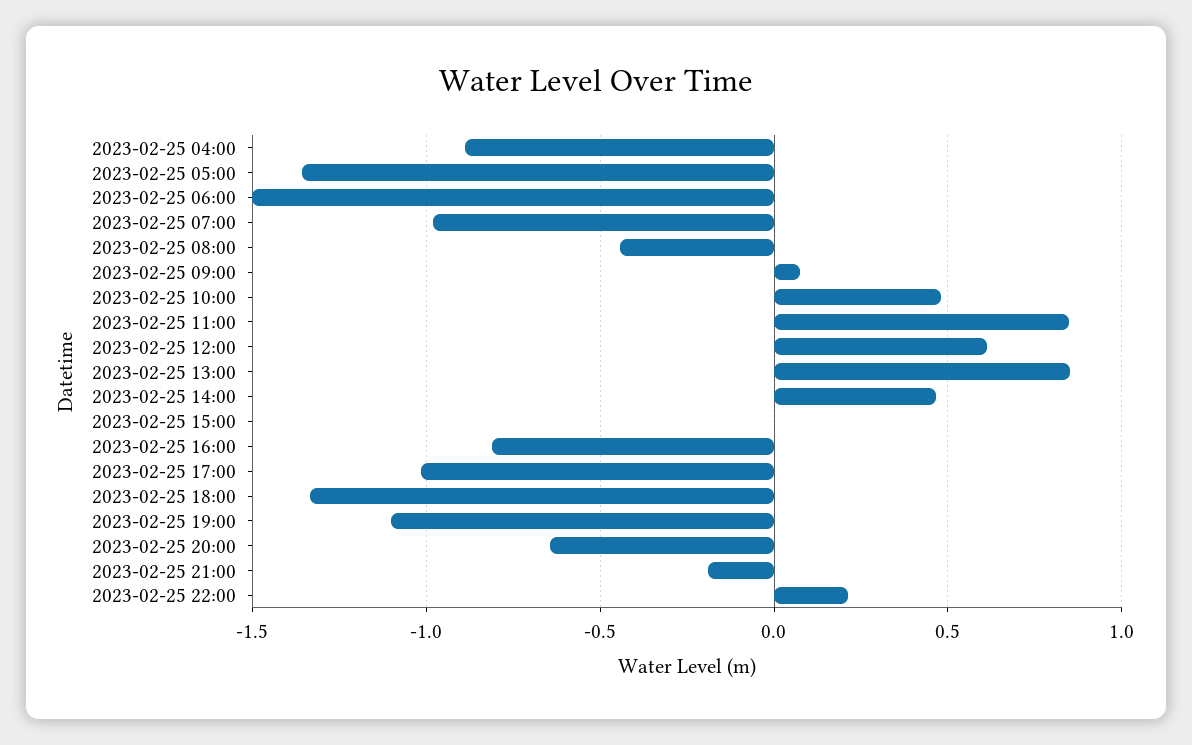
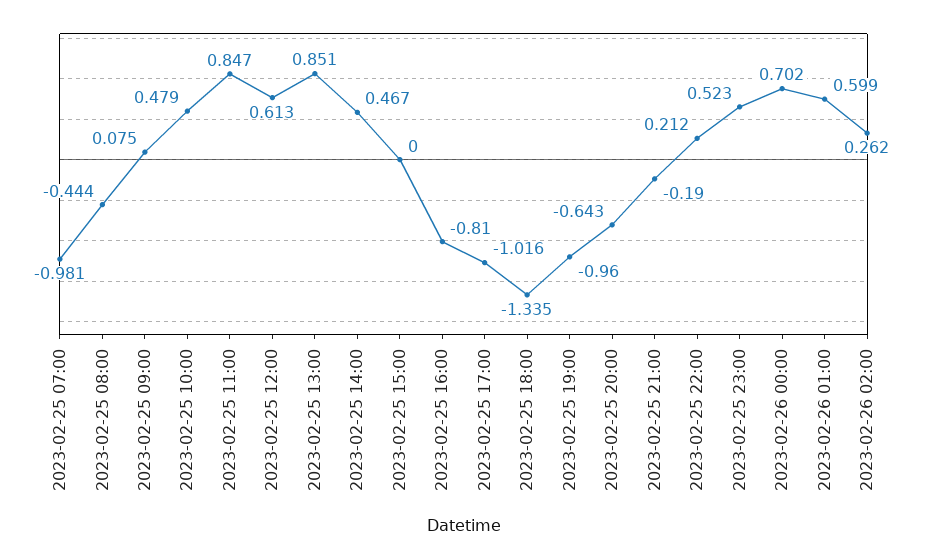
2023-02-25 04:00: -0.9 -> none
2023-02-25 05:00: -1.35 -> none
2023-02-25 06:00: -1.5 -> none
2023-02-25 19:00: -1.1 -> -0.96
2023-02-25 23:00: none -> 0.523
2023-02-26 00:00: none -> 0.702
2023-02-26 01:00: none -> 0.599
2023-02-26 02:00: none -> 0.262

